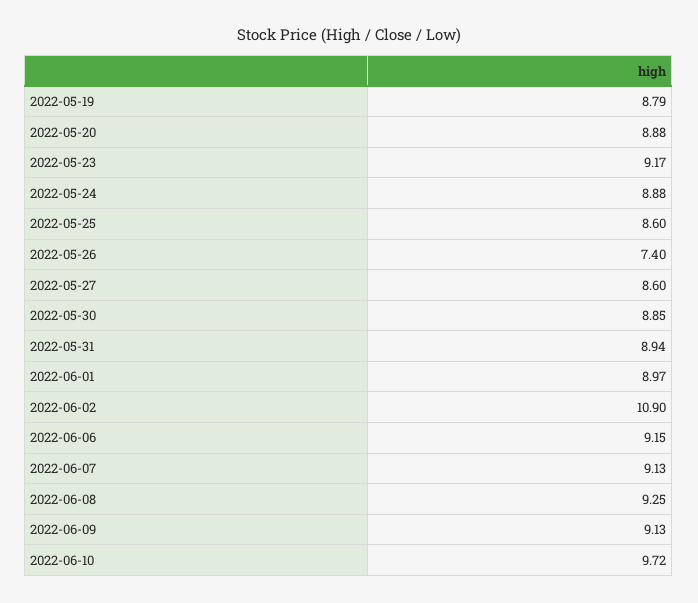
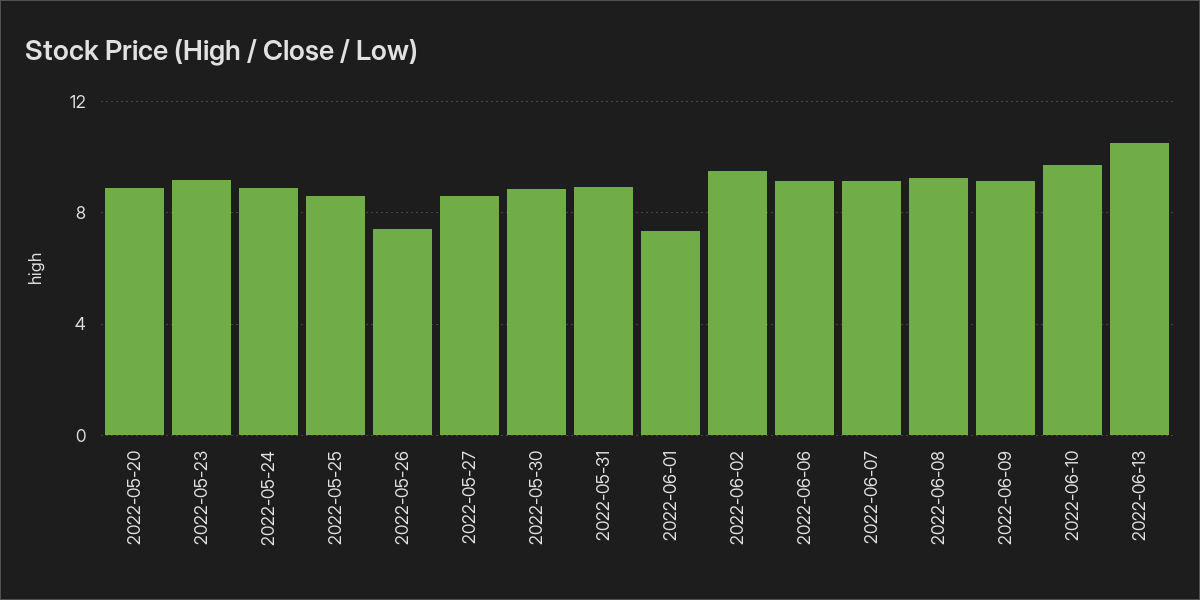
2022-05-19: 8.79 -> none
2022-06-01: 8.97 -> 7.5
2022-06-02: 10.9 -> 9.5
2022-06-13: none -> 10.5

